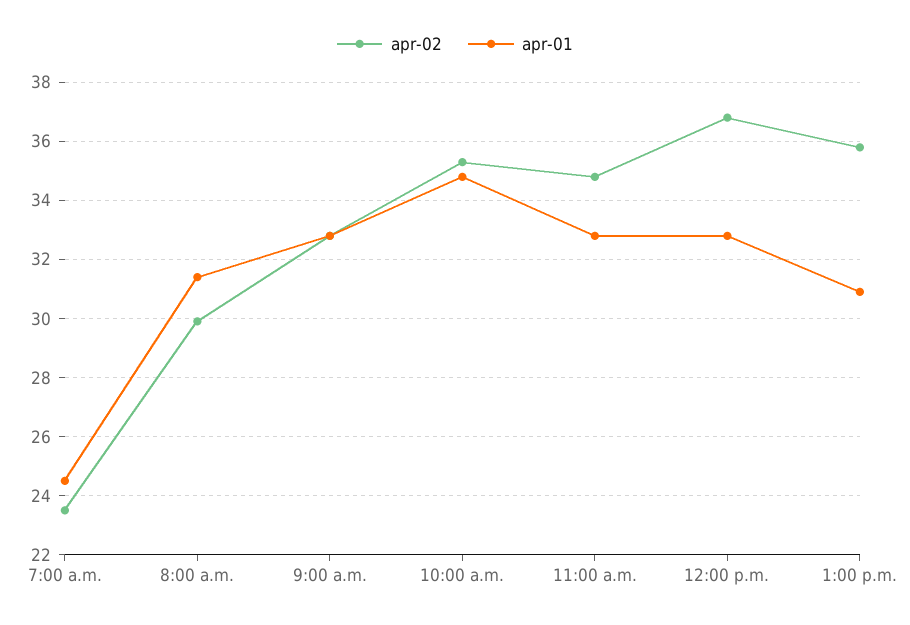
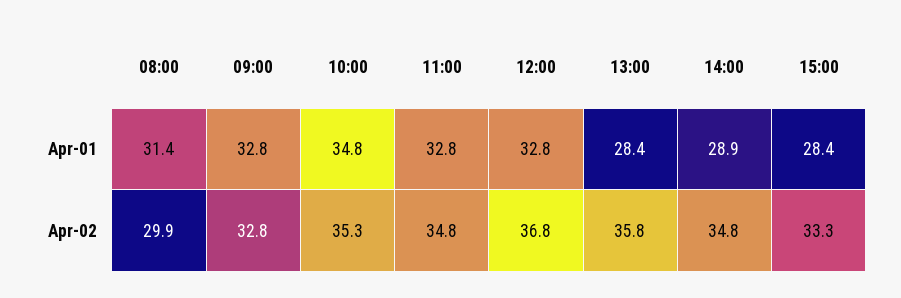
apr-02, 7:00 a.m.: 23.5 -> none
apr-01, 7:00 a.m.: 24.5 -> none
apr-01, 1:00 p.m.: 31 -> 28.4
apr-01, 14:00: none -> 28.9
apr-01, 15:00: none -> 28.4
apr-02, 14:00: none -> 34.8
apr-02, 15:00: none -> 33.3

